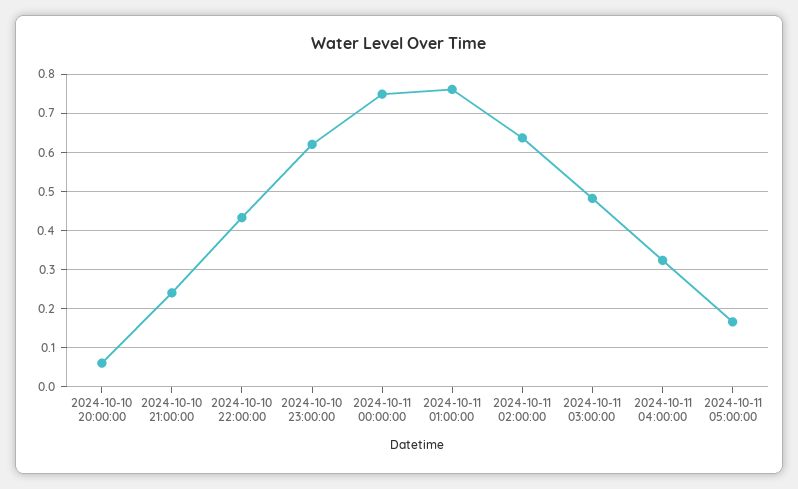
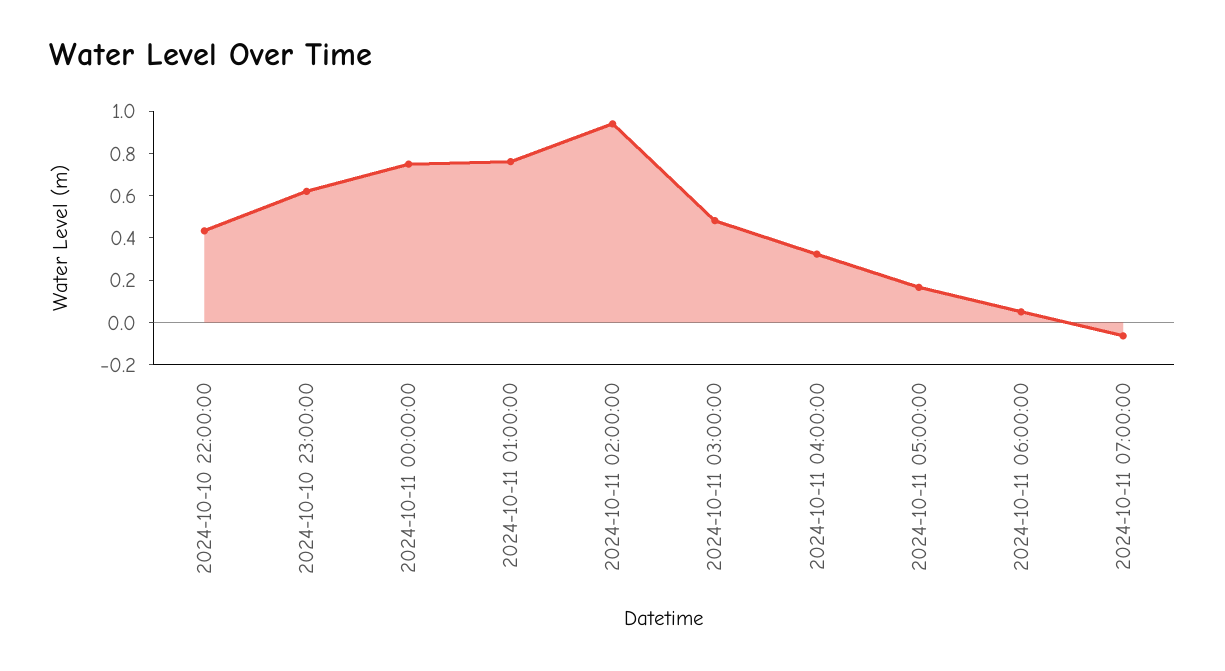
2024-10-10 20:00:00: 0.06 -> none
2024-10-10 21:00:00: 0.24 -> none
2024-10-11 02:00:00: 0.64 -> 0.95
2024-10-11 06:00:00: none -> 0.05
2024-10-11 07:00:00: none -> -0.05

